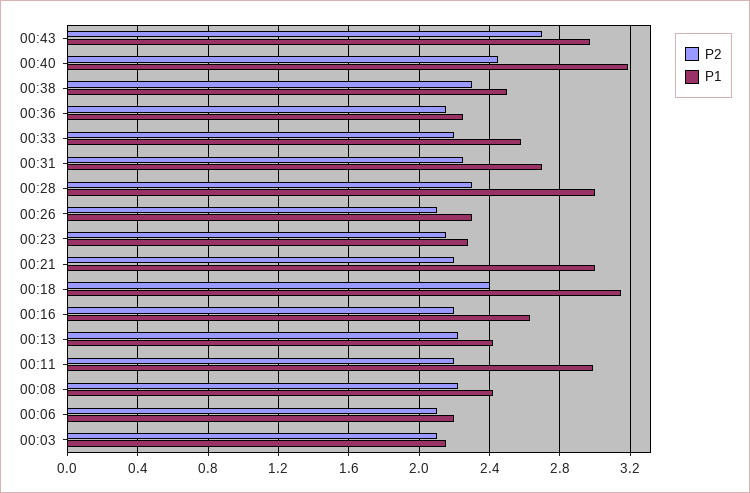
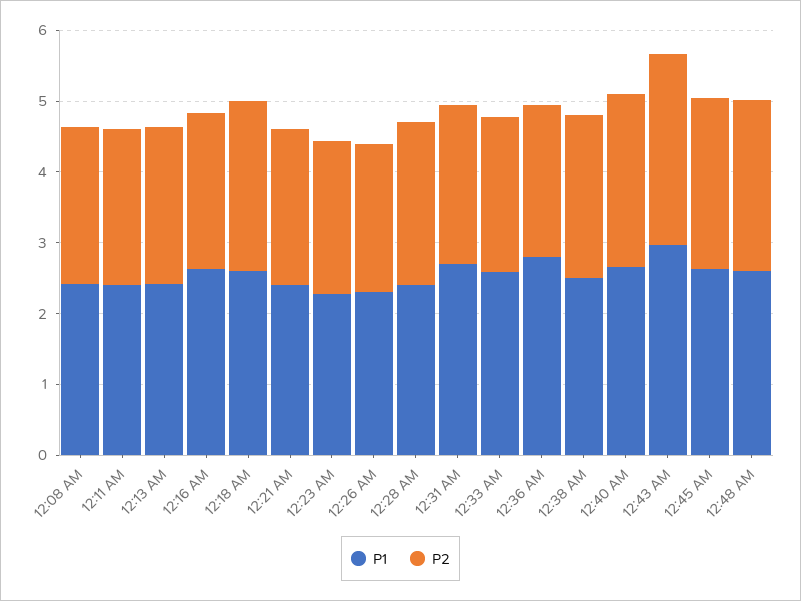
P1, 00:40: 3.2 -> 2.6
P1, 00:36: 2.25 -> 2.8
P1, 00:28: 3 -> 2.4
P1, 00:21: 3 -> 2.4
P1, 00:18: 3.15 -> 2.6
P1, 00:11: 3 -> 2.4
P2, 00:06: 2.1 -> none
P1, 00:06: 2.2 -> none
P2, 00:03: 2.1 -> none
P1, 00:03: 2.15 -> none
P1, 12:45 AM: none -> 2.6
P2, 12:45 AM: none -> 2.4
P1, 12:48 AM: none -> 2.6
P2, 12:48 AM: none -> 2.4

